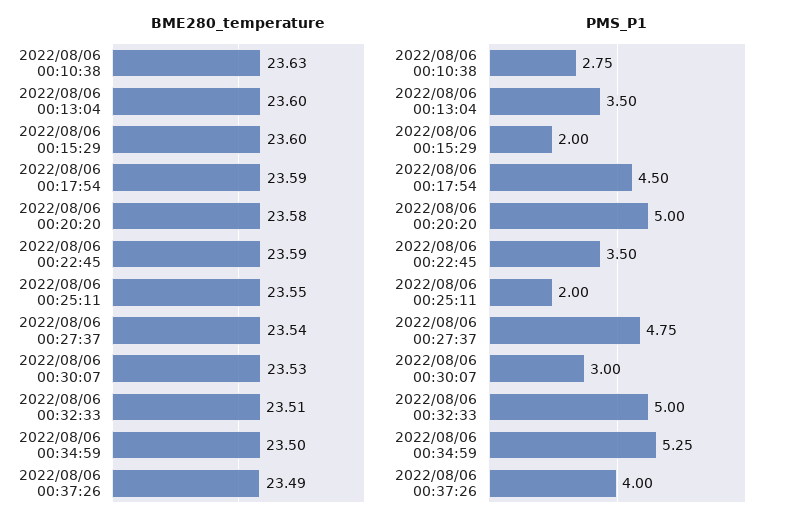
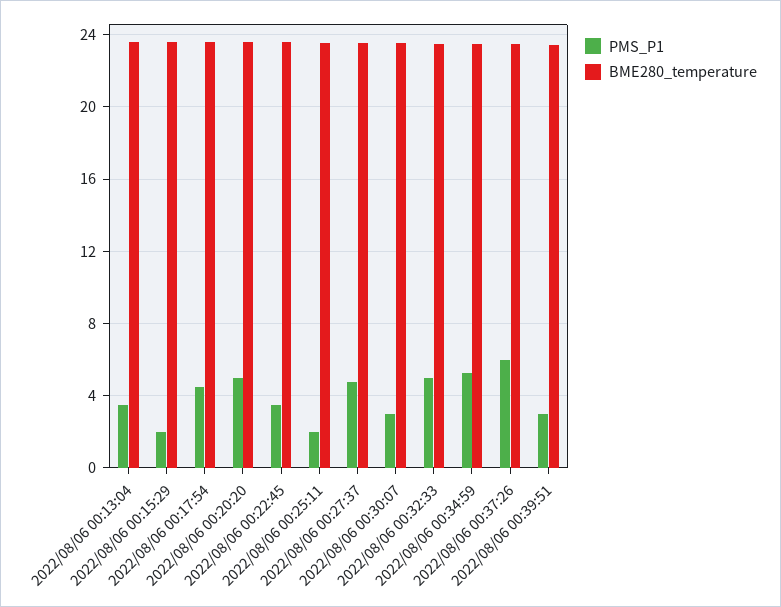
BME280_temperature, 2022/08/06 00:10:38: 23.63 -> none
PMS_P1, 2022/08/06 00:10:38: 2.75 -> none
PMS_P1, 2022/08/06 00:37:26: 4 -> 6
PMS_P1, 2022/08/06 00:39:51: none -> 3
BME280_temperature, 2022/08/06 00:39:51: none -> 23.5

